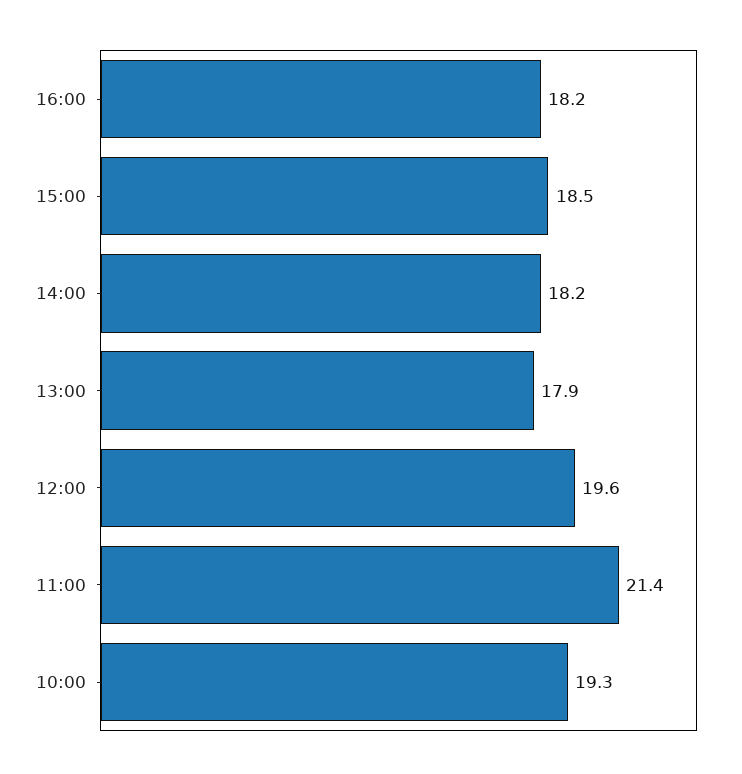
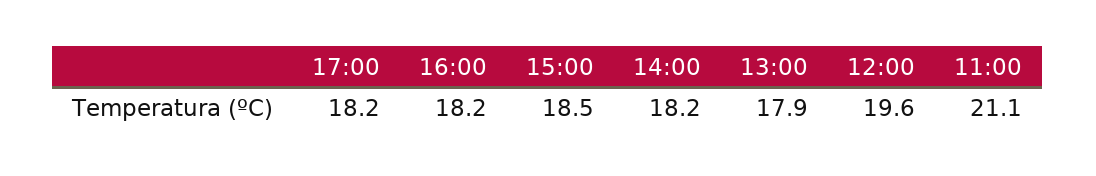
11:00: 21.4 -> 21.1
10:00: 19.3 -> none
17:00: none -> 18.2

